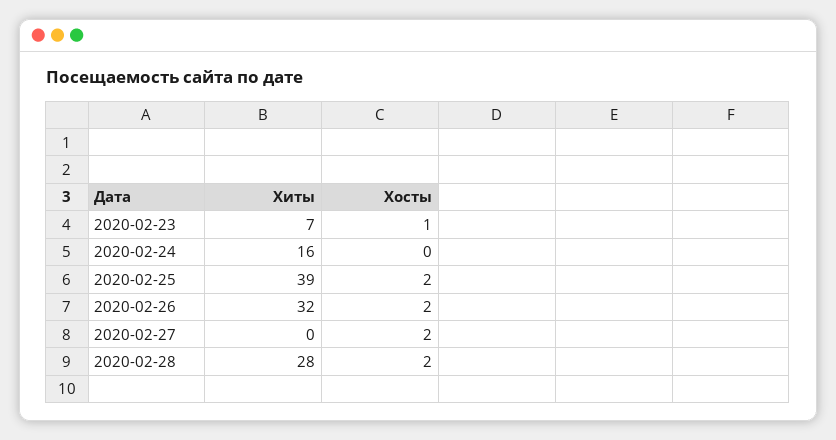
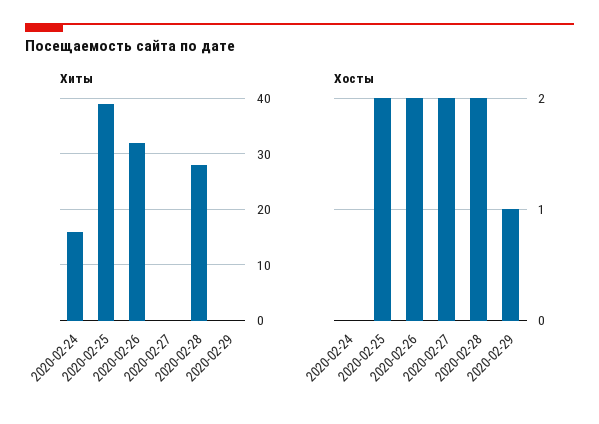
Хиты, 2020-02-23: 7 -> none
Хосты, 2020-02-23: 1 -> none
Хиты, 2020-02-29: none -> 0
Хосты, 2020-02-29: none -> 1

